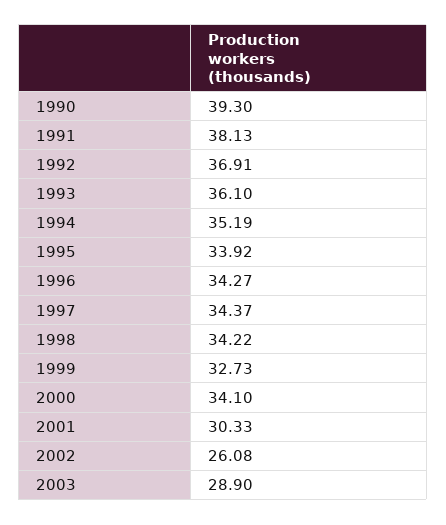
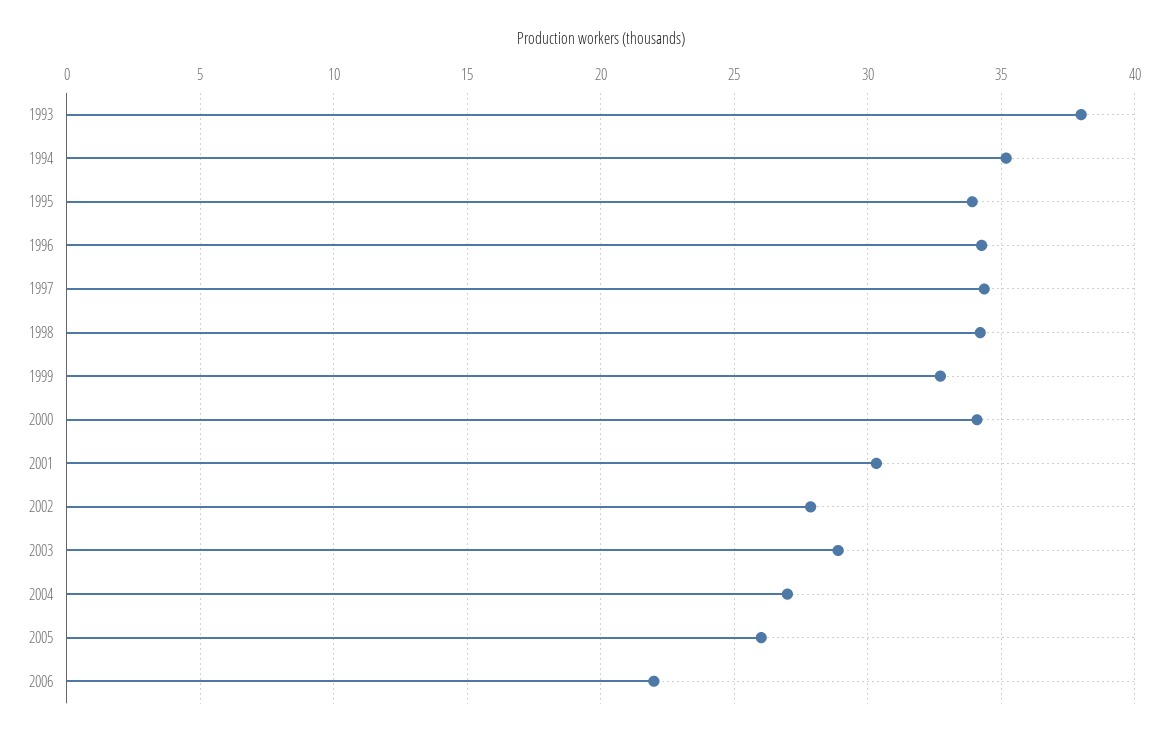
1990: 39.3 -> none
1991: 38.13 -> none
1992: 36.91 -> none
1993: 36.1 -> 38
2002: 26.08 -> 28
2004: none -> 27
2005: none -> 26
2006: none -> 22

